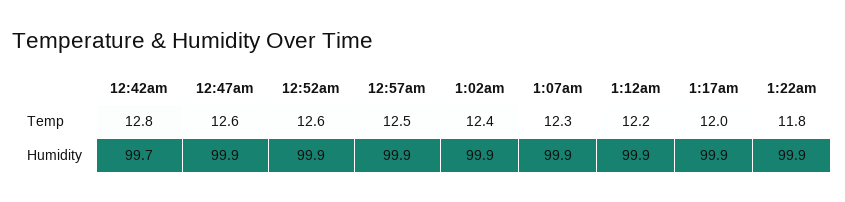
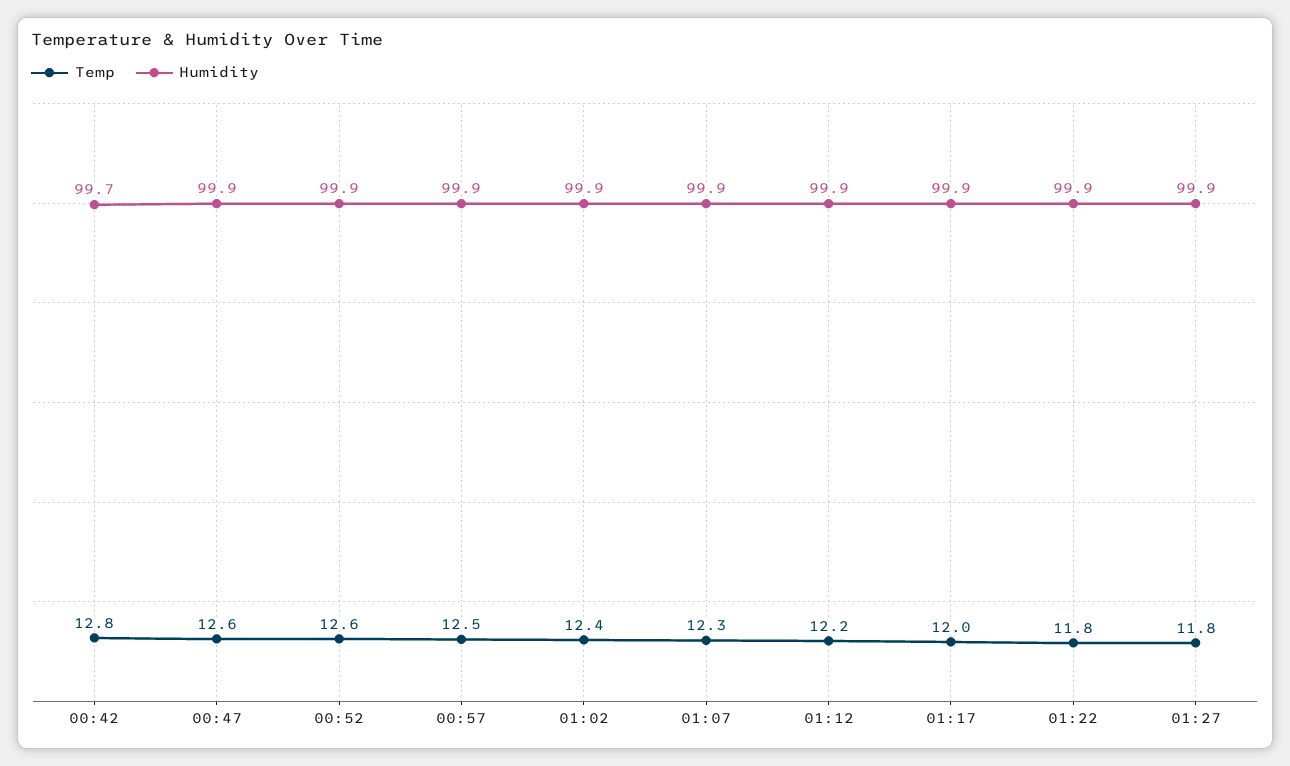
Temp, 01:27: none -> 11.8
Humidity, 01:27: none -> 99.9

